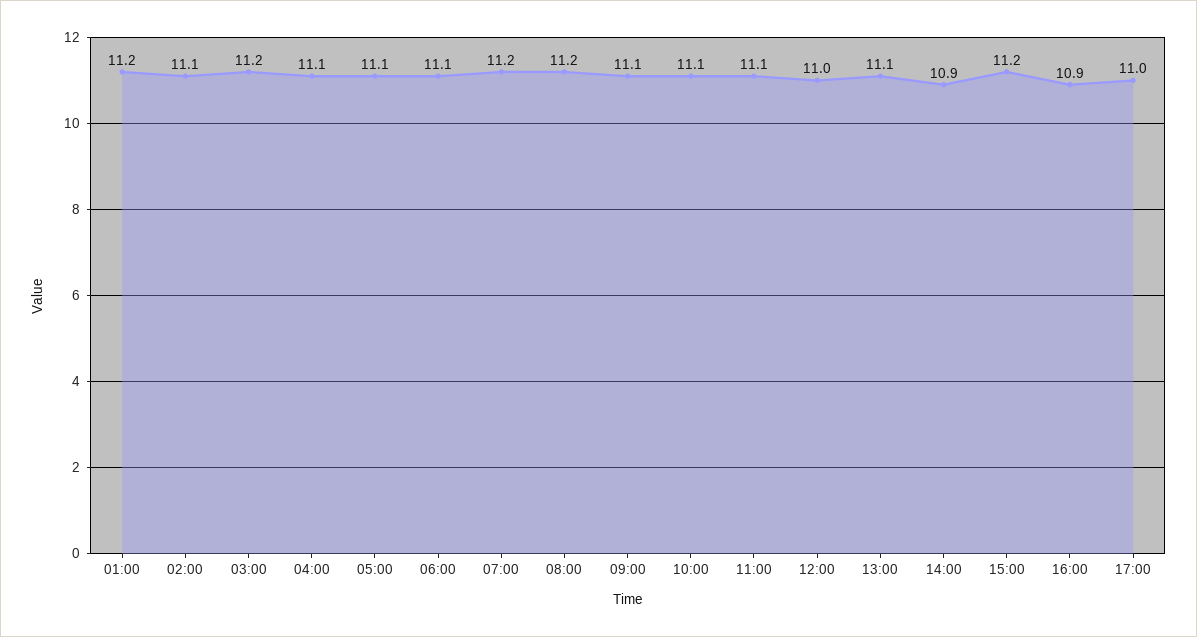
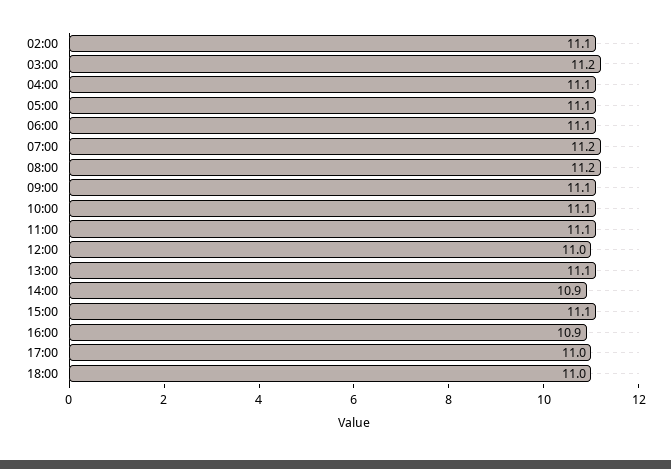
01:00: 11.2 -> none
15:00: 11.2 -> 11.1
18:00: none -> 11

